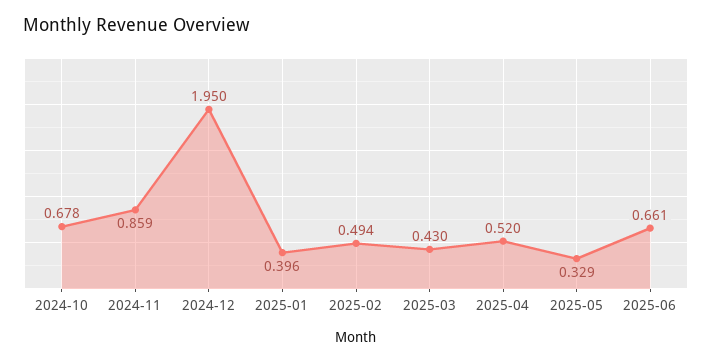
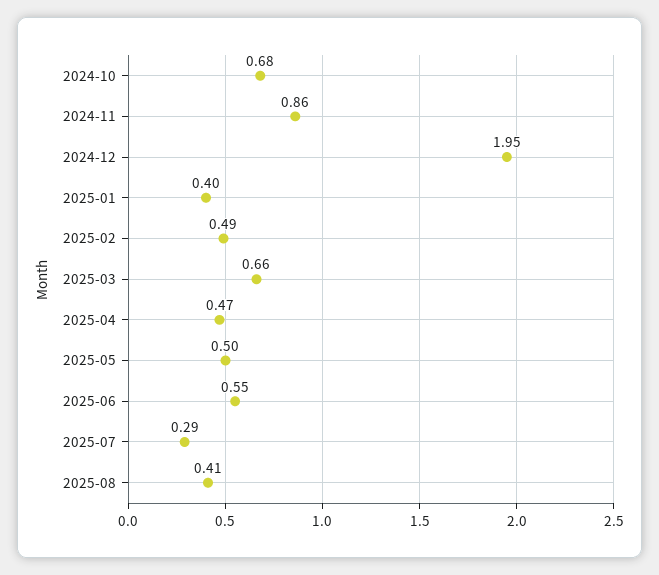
2025-03: 0.43 -> 0.66
2025-04: 0.52 -> 0.47
2025-05: 0.329 -> 0.5
2025-06: 0.661 -> 0.55
2025-07: none -> 0.29
2025-08: none -> 0.41

